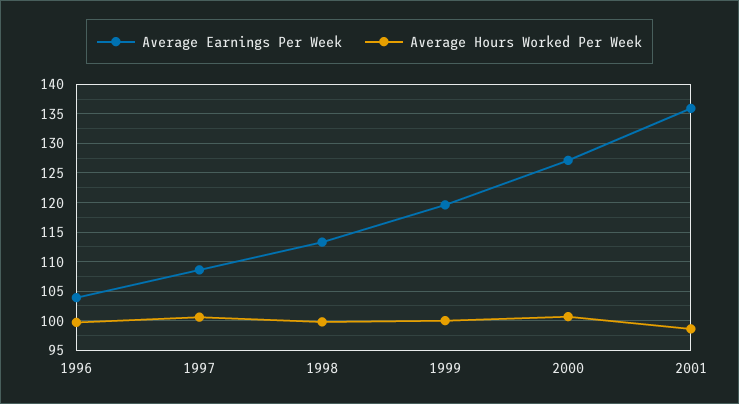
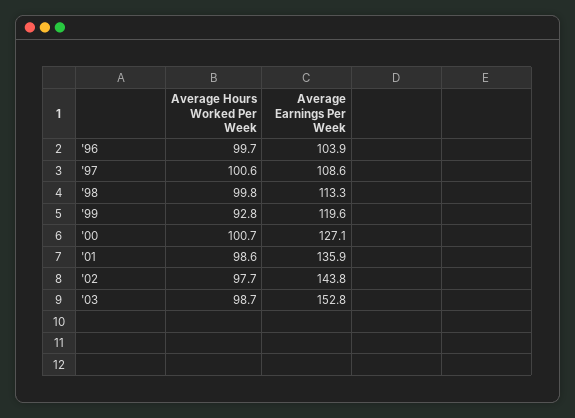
Average Hours Worked Per Week, 1999: 100 -> 92.8
Average Hours Worked Per Week, '02: none -> 97.7
Average Earnings Per Week, '02: none -> 143.8
Average Hours Worked Per Week, '03: none -> 98.7
Average Earnings Per Week, '03: none -> 152.8

